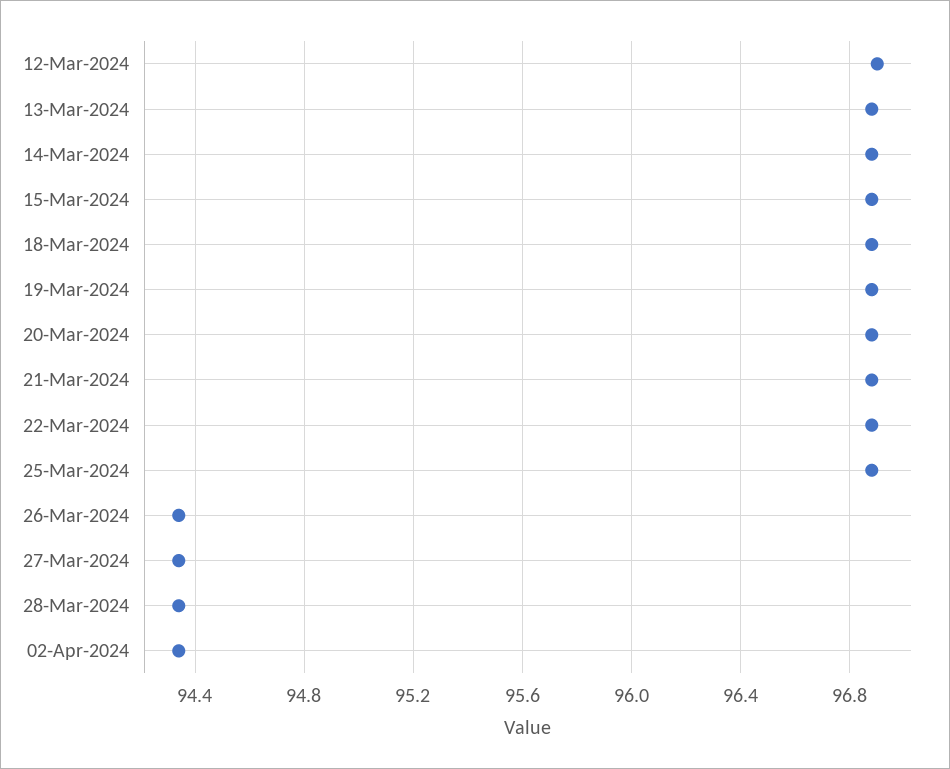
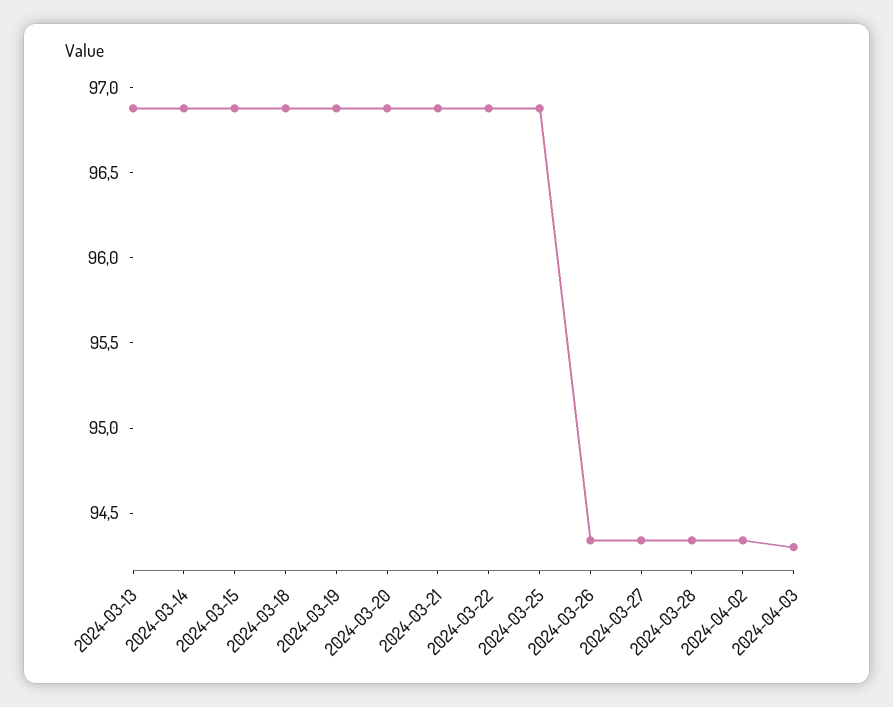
12-Mar-2024: 96.9 -> none
2024-04-03: none -> 94.3

